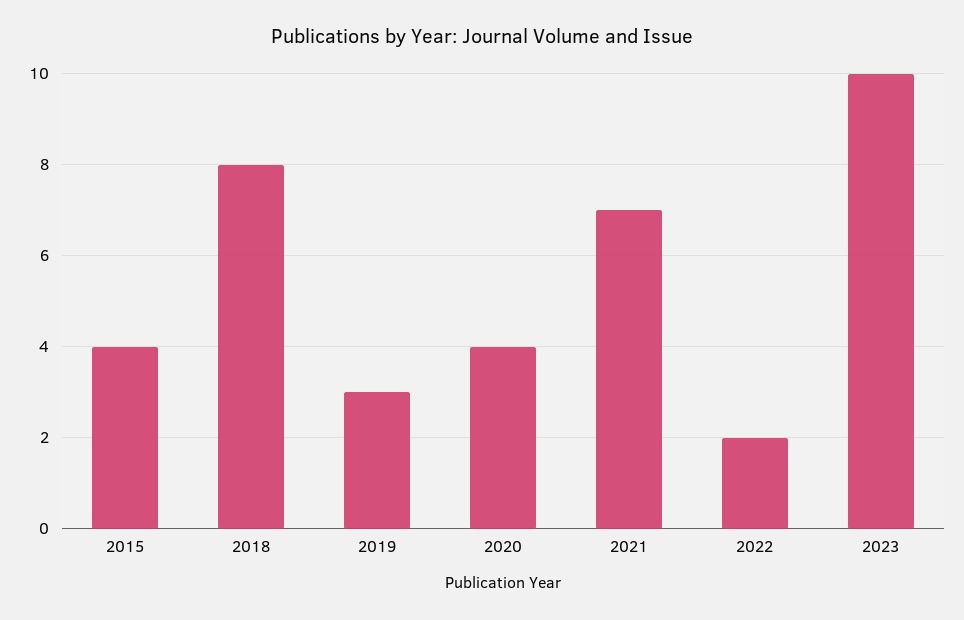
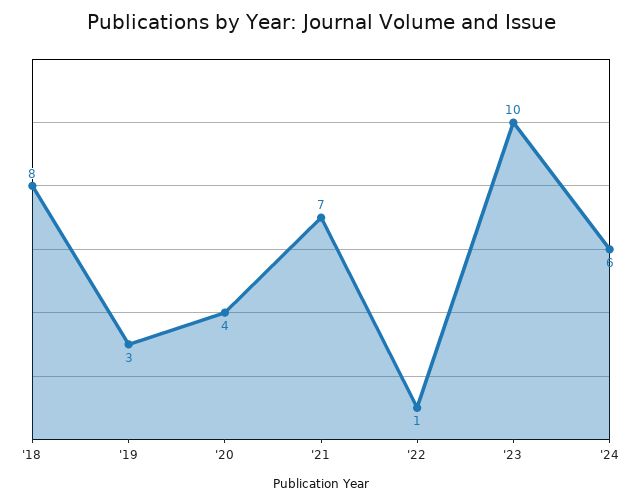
2015: 4 -> none
2022: 2 -> 1
'24: none -> 6

